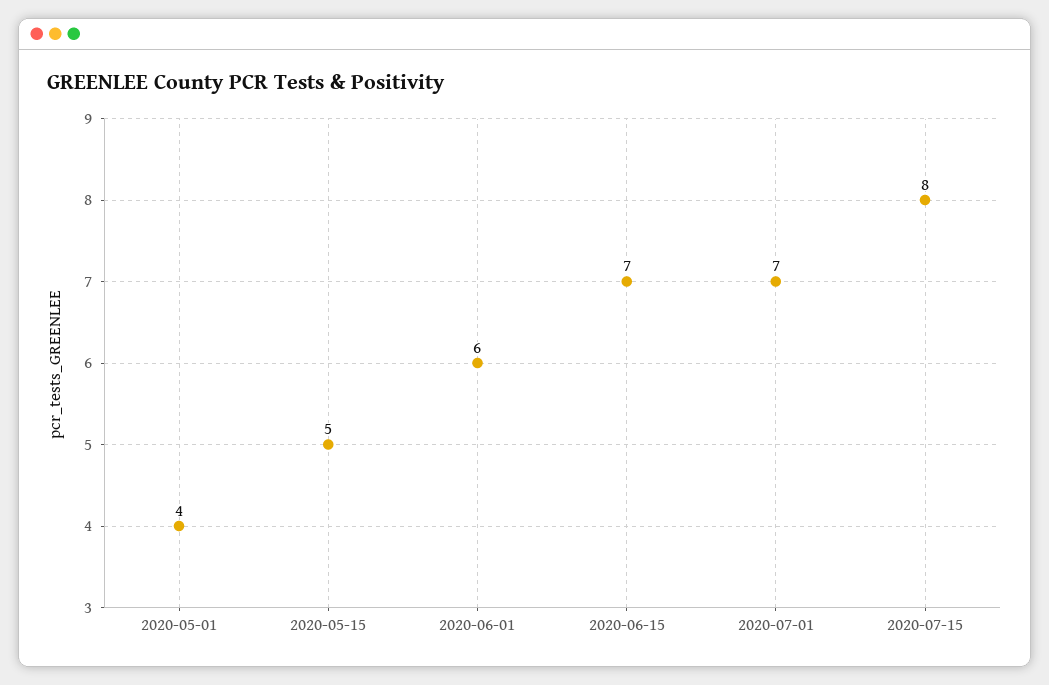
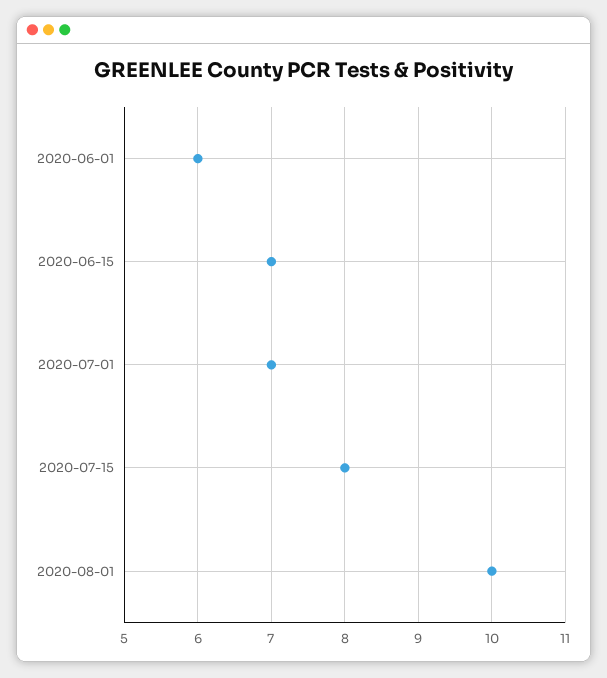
2020-05-01: 4 -> none
2020-05-15: 5 -> none
2020-08-01: none -> 10

